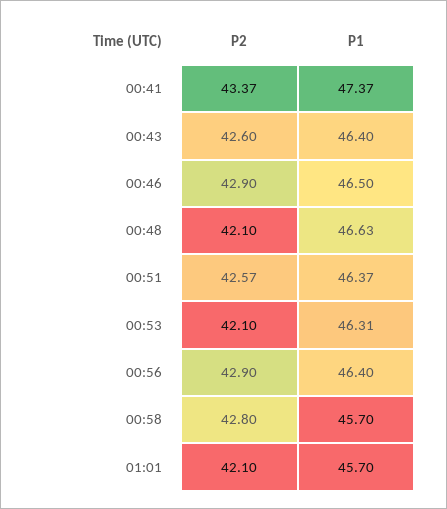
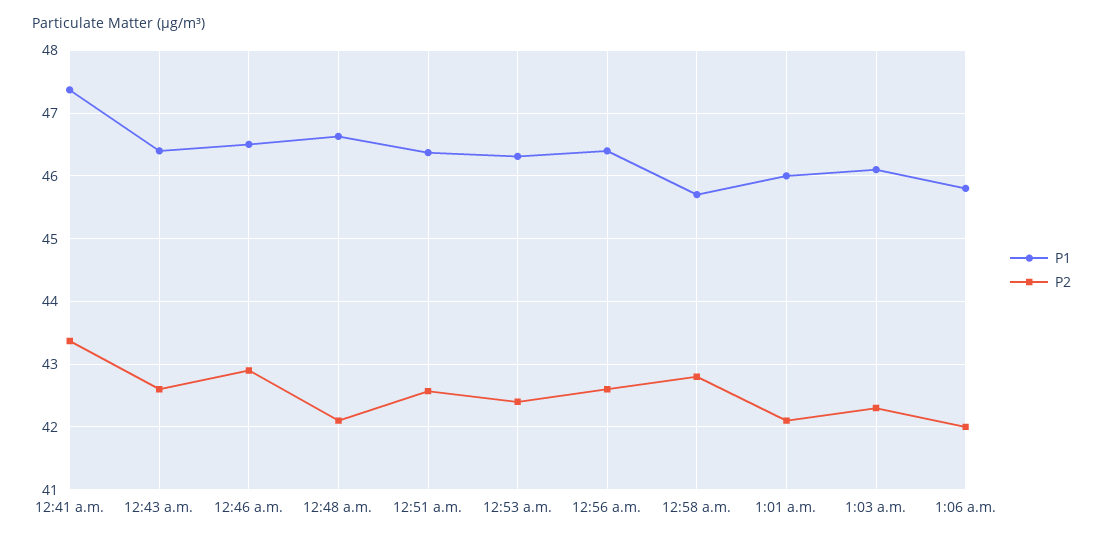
P2, 00:53: 42.1 -> 42.4
P2, 00:56: 42.9 -> 42.6
P1, 01:01: 45.7 -> 46
P1, 1:03 a.m.: none -> 46.1
P2, 1:03 a.m.: none -> 42.3
P1, 1:06 a.m.: none -> 45.8
P2, 1:06 a.m.: none -> 42

